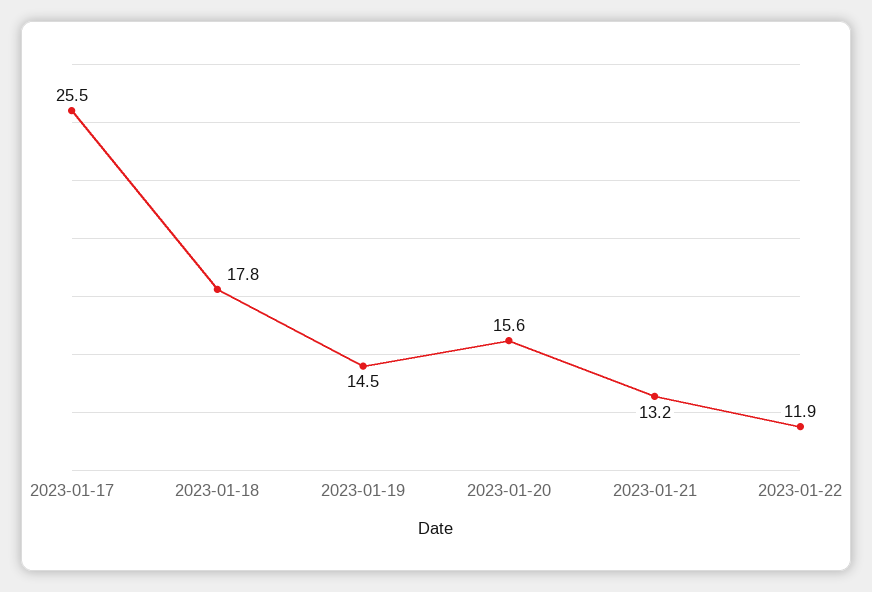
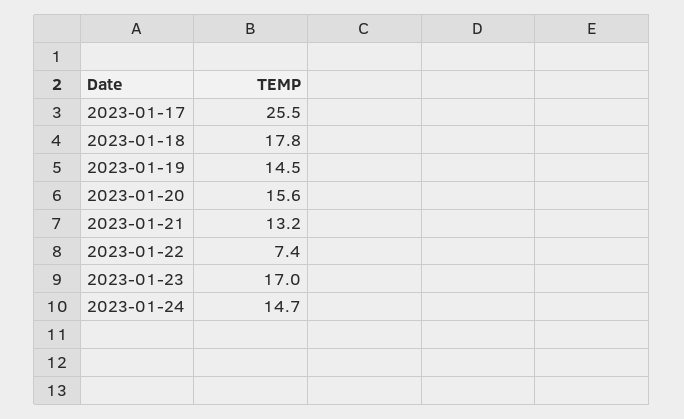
2023-01-22: 11.9 -> 7.4
2023-01-23: none -> 17
2023-01-24: none -> 14.7

